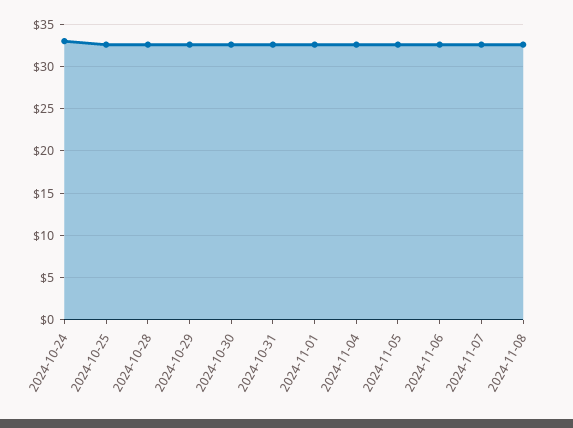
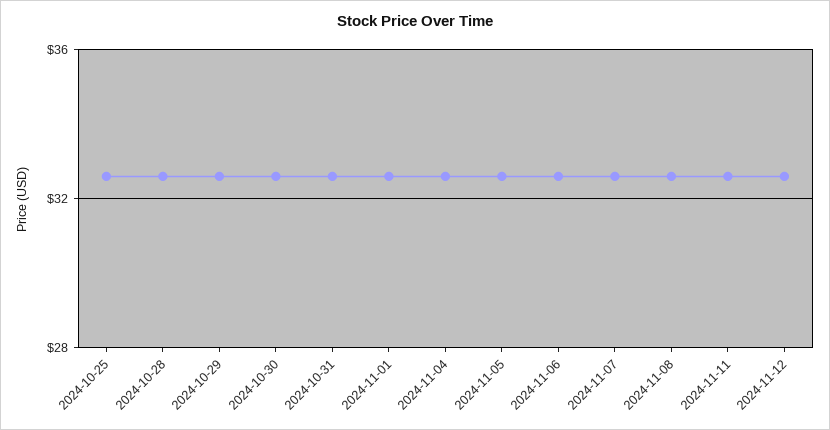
2024-10-24: 33 -> none
2024-11-11: none -> 32.5
2024-11-12: none -> 32.5

